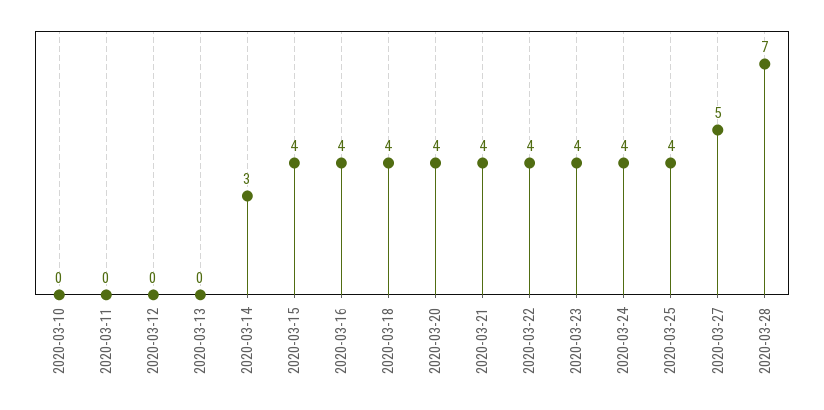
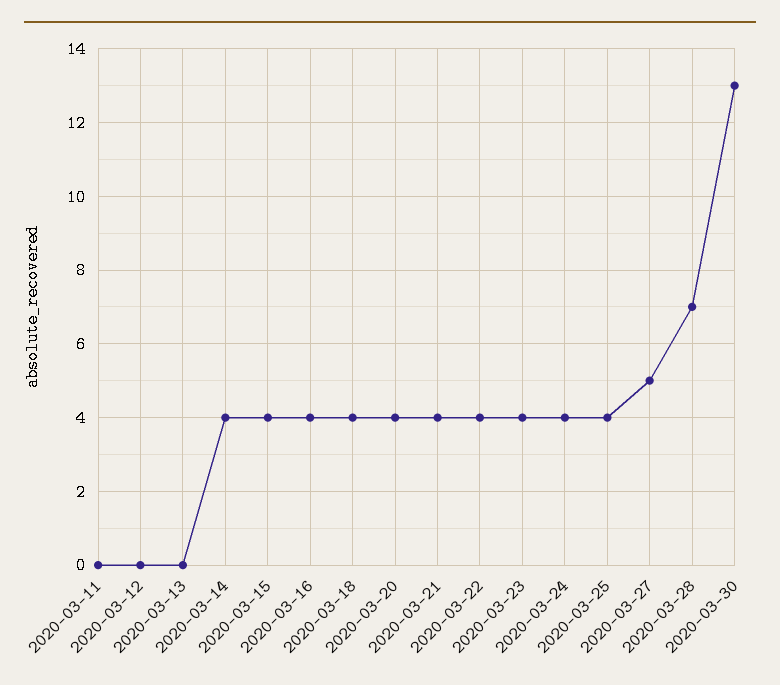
2020-03-10: 0 -> none
2020-03-14: 3 -> 4
2020-03-30: none -> 13

